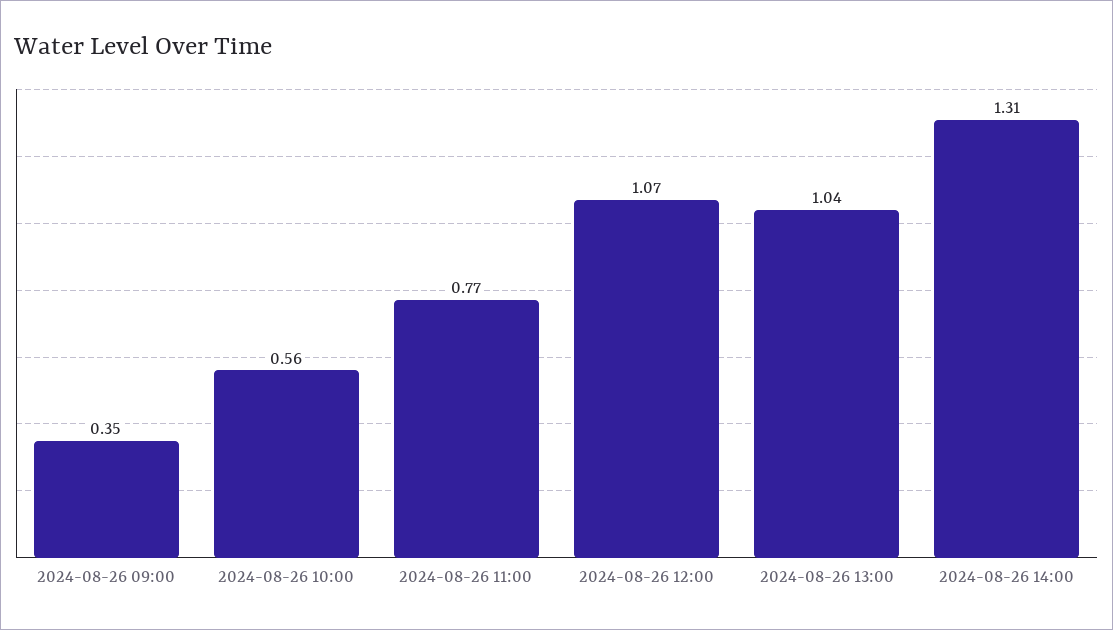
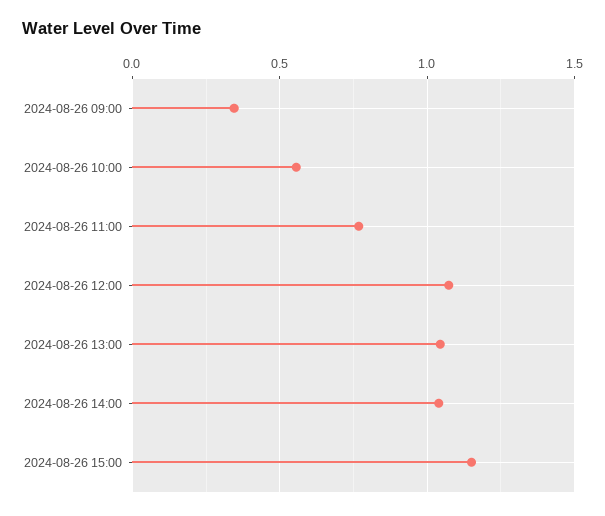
2024-08-26 14:00: 1.31 -> 1.05
2024-08-26 15:00: none -> 1.15

